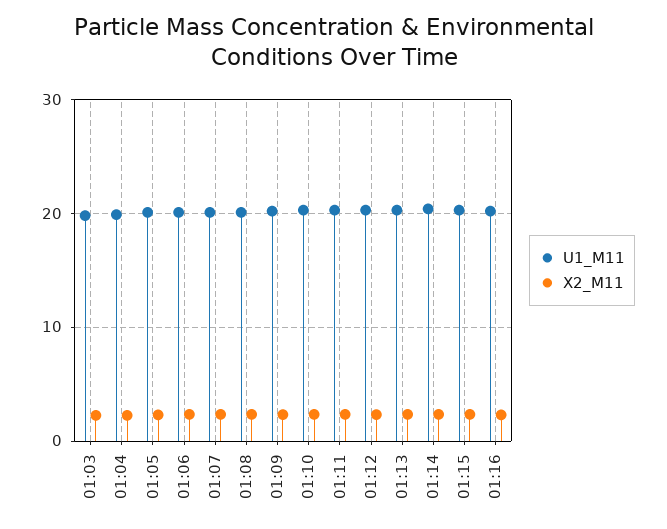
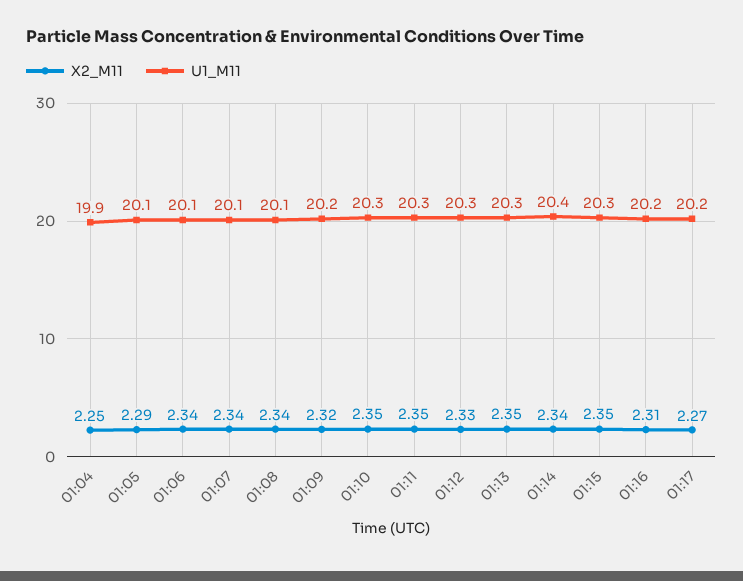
U1_M11, 01:03: 20 -> none
X2_M11, 01:03: 2 -> none
X2_M11, 01:17: none -> 2.27
U1_M11, 01:17: none -> 20.2

